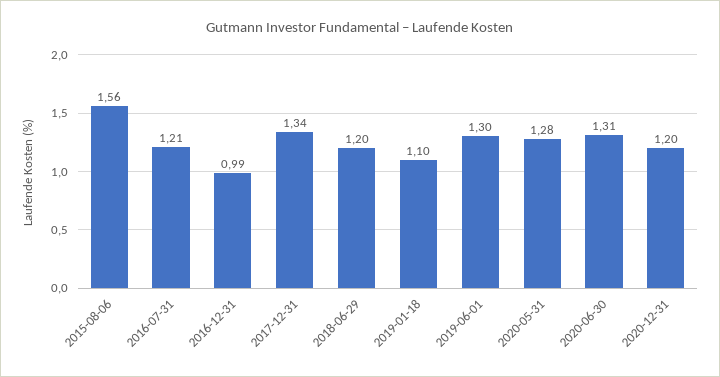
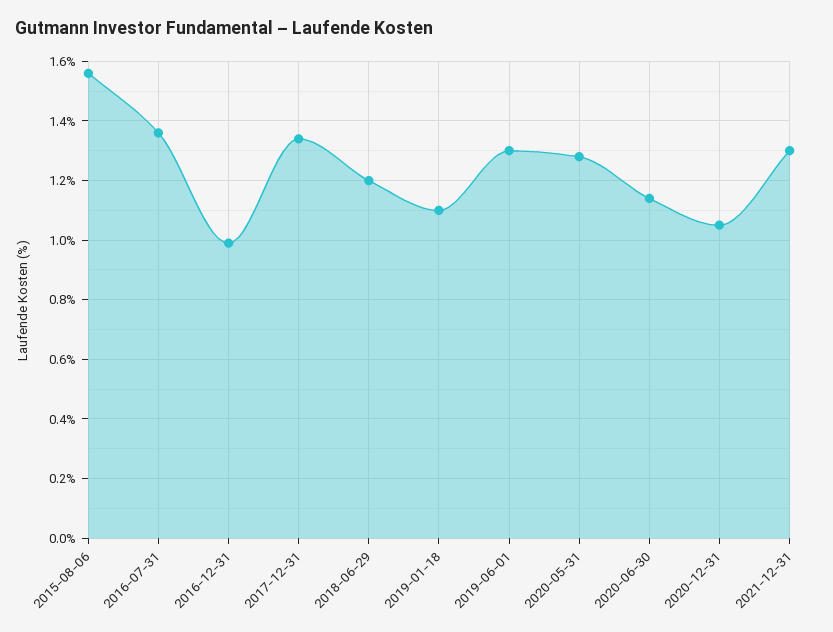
2016-07-31: 1.21 -> 1.35
2020-06-30: 1.31 -> 1.15
2020-12-31: 1.2 -> 1.05
2021-12-31: none -> 1.3

